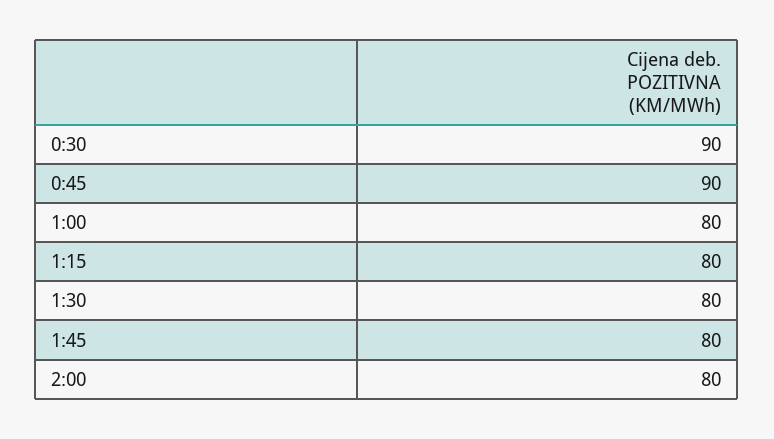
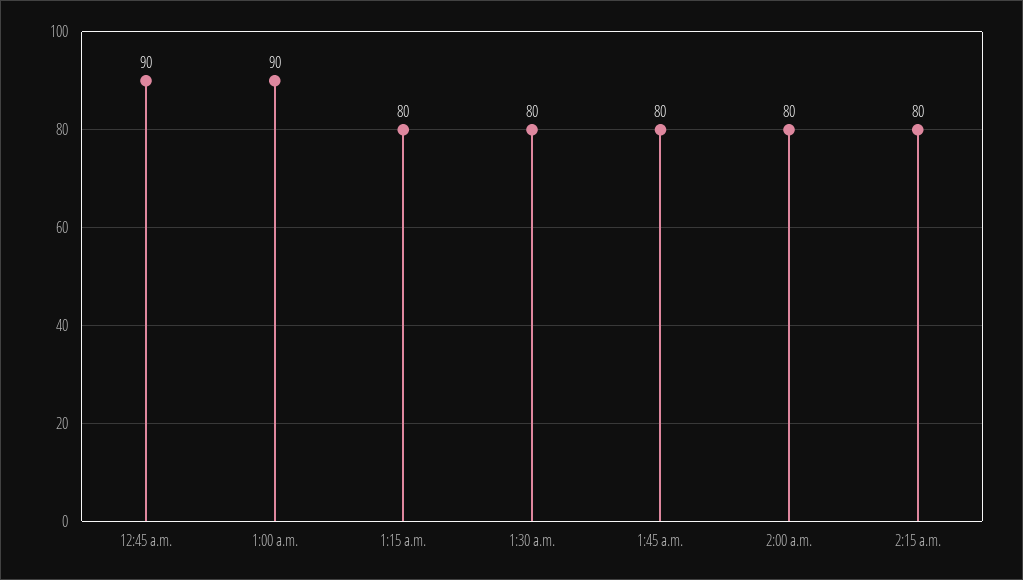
0:30: 90 -> none
1:00: 80 -> 90
2:15 a.m.: none -> 80

